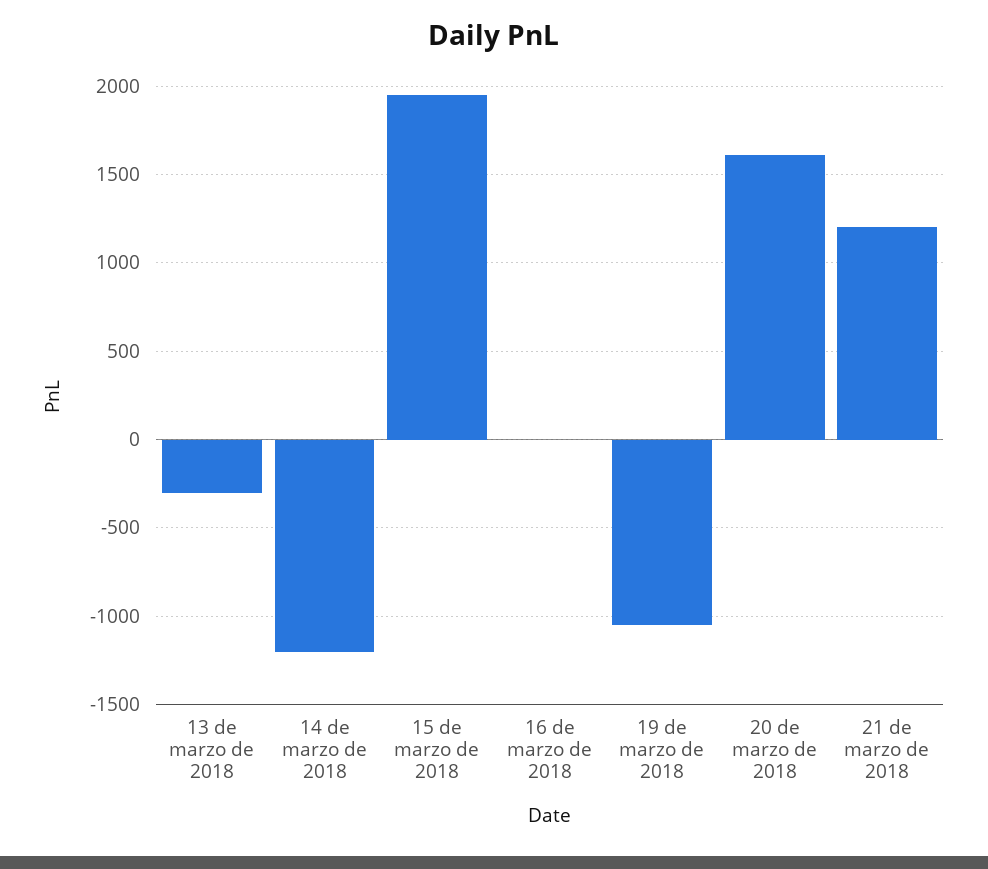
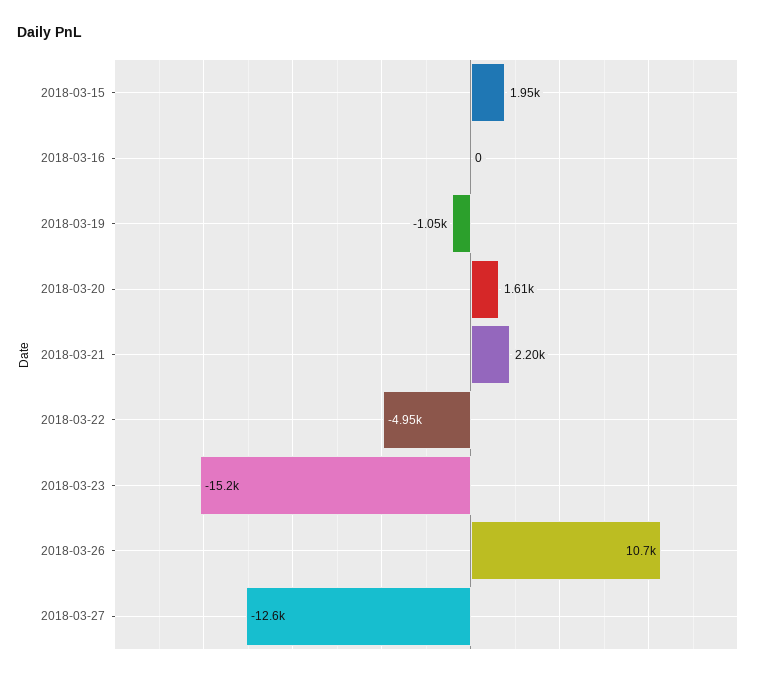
13 de marzo de 2018: -300 -> none
14 de marzo de 2018: -1200 -> none
21 de marzo de 2018: 1200 -> 2200
2018-03-22: none -> -4950
2018-03-23: none -> -15200
2018-03-26: none -> 10700
2018-03-27: none -> -12600

